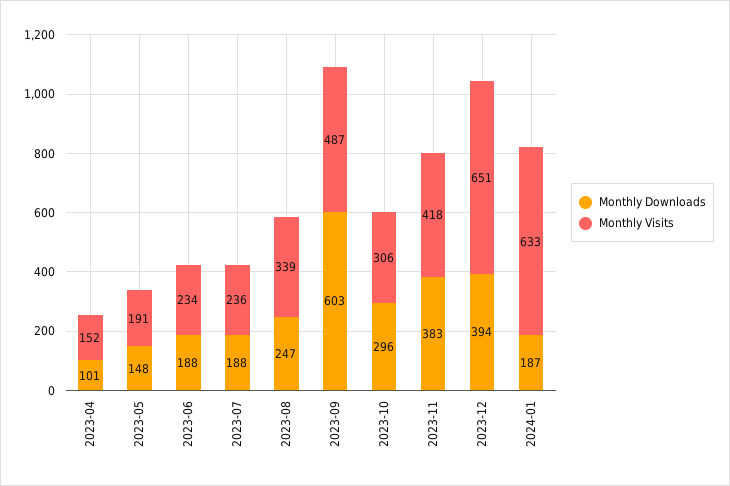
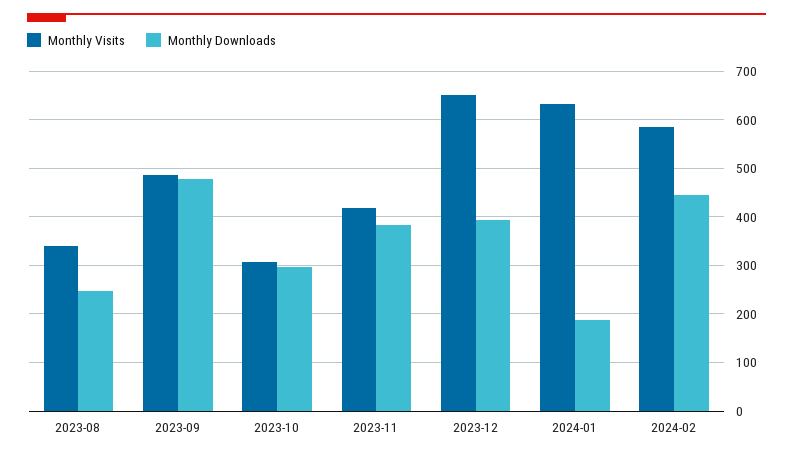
Monthly Downloads, 2023-04: 101 -> none
Monthly Visits, 2023-04: 152 -> none
Monthly Downloads, 2023-05: 148 -> none
Monthly Visits, 2023-05: 191 -> none
Monthly Downloads, 2023-06: 188 -> none
Monthly Visits, 2023-06: 234 -> none
Monthly Downloads, 2023-07: 188 -> none
Monthly Visits, 2023-07: 236 -> none
Monthly Downloads, 2023-09: 603 -> 480
Monthly Visits, 2024-02: none -> 580
Monthly Downloads, 2024-02: none -> 440

